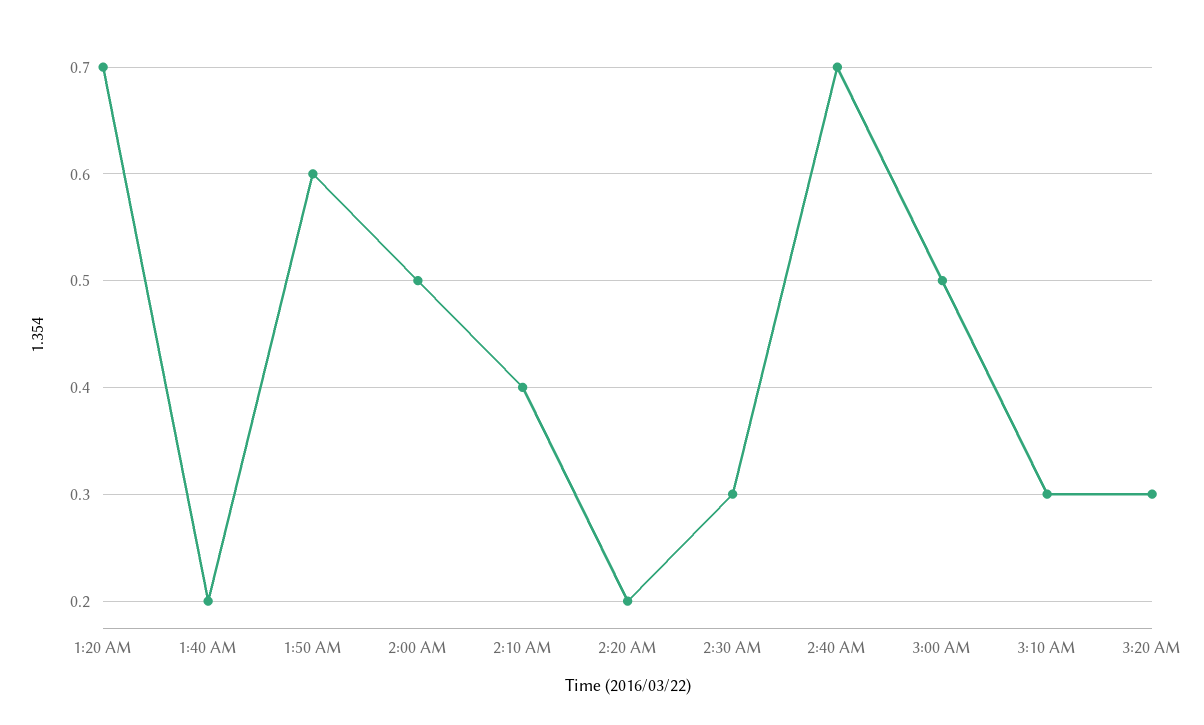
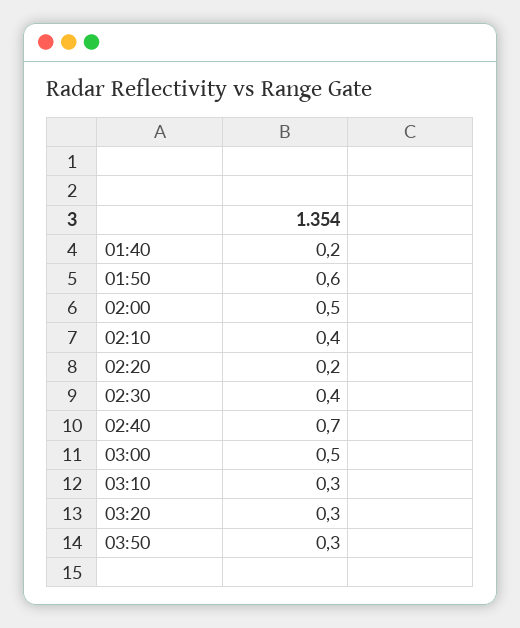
1:20 AM: 0.7 -> none
2:30 AM: 0.3 -> 0.4
03:50: none -> 0.3

